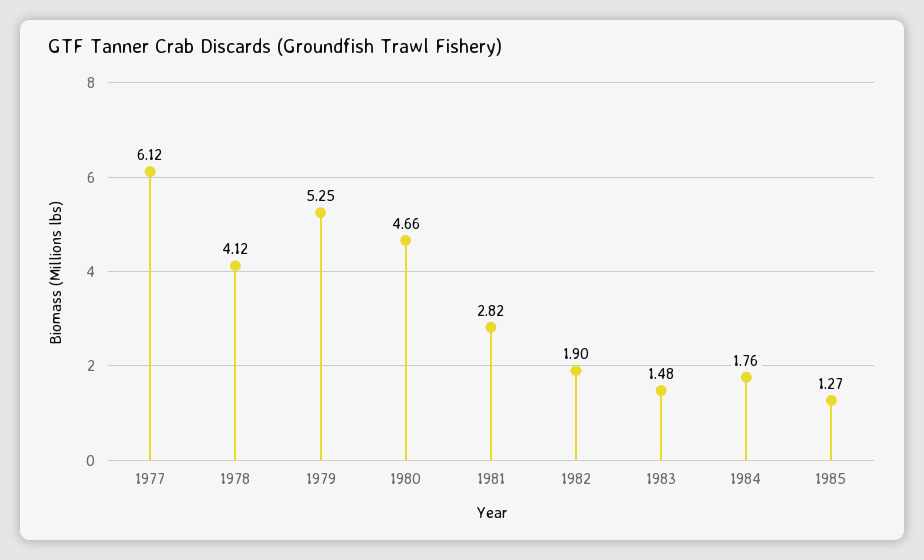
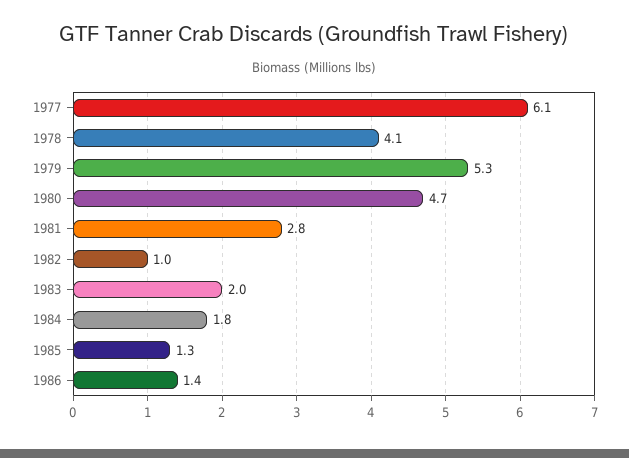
1982: 1.9 -> 1
1983: 1.48 -> 2
1986: none -> 1.4

